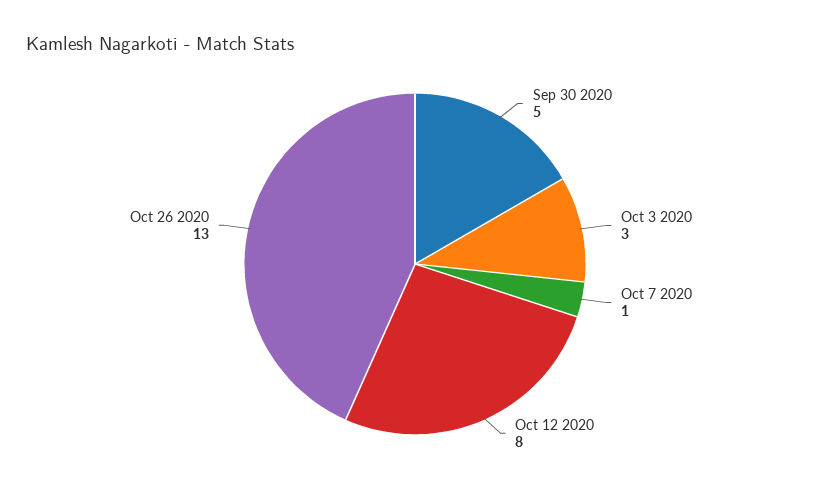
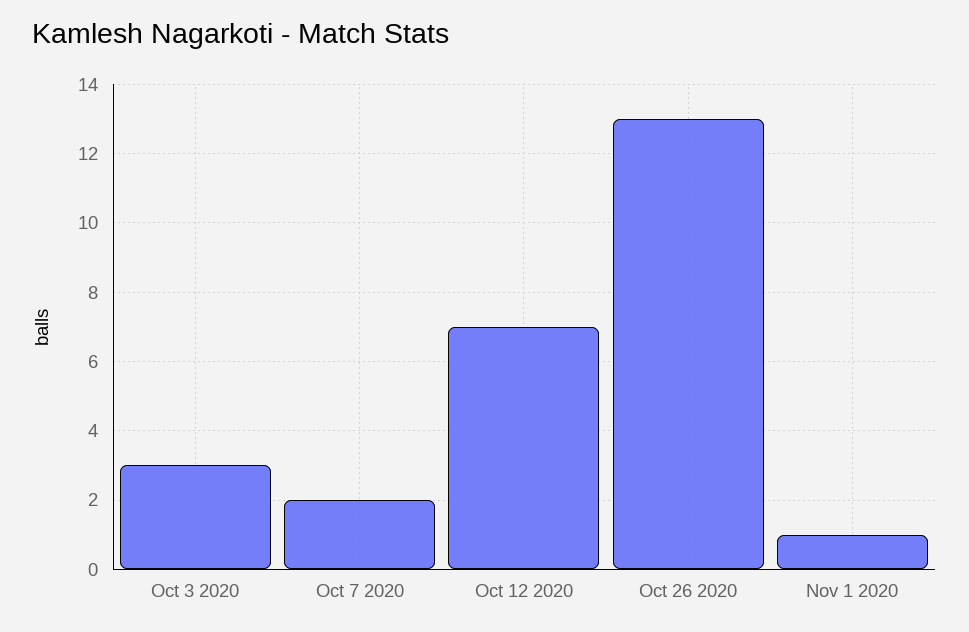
Sep 30 2020: 5 -> none
Oct 7 2020: 1 -> 2
Oct 12 2020: 8 -> 7
Nov 1 2020: none -> 1

